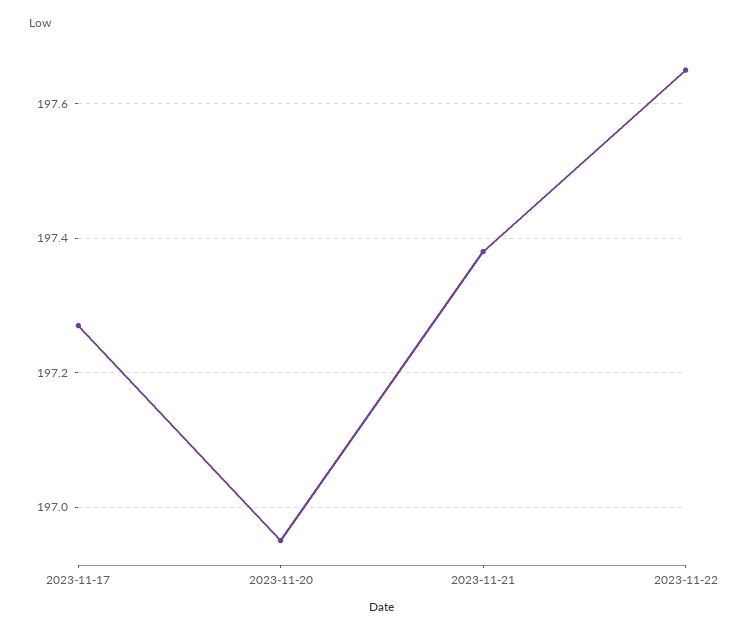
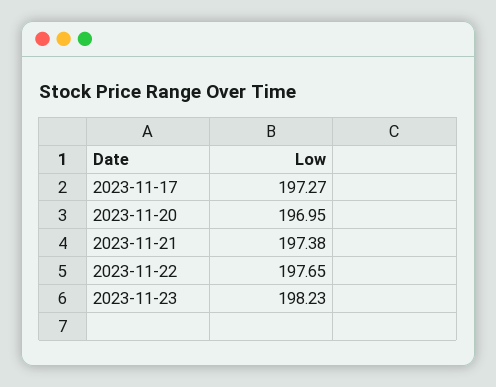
2023-11-23: none -> 198.23

